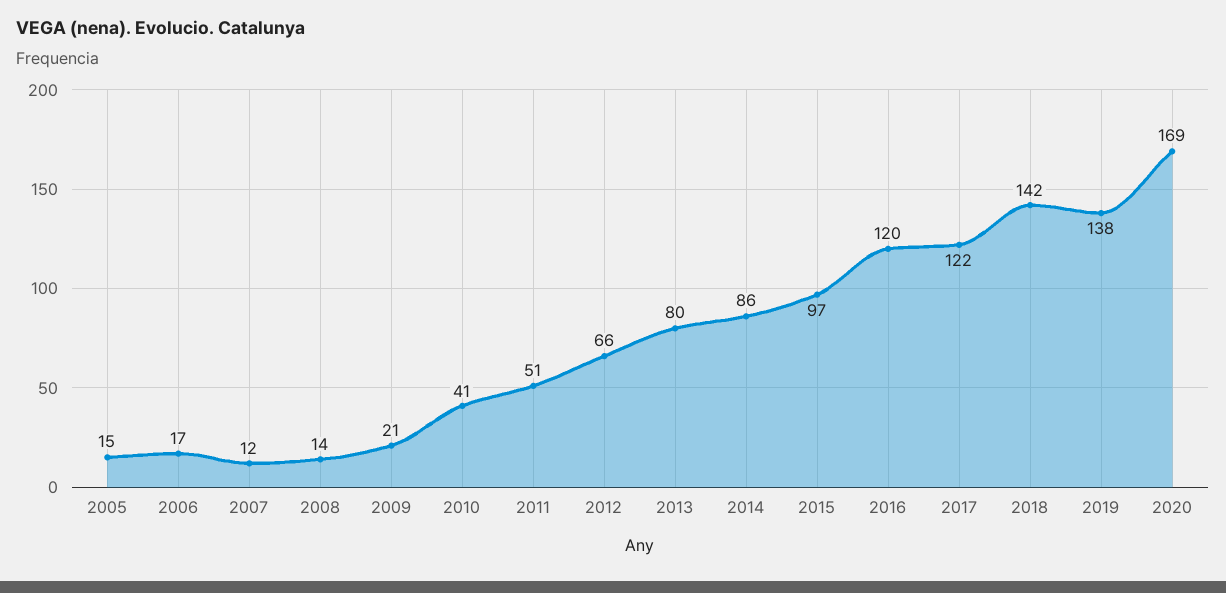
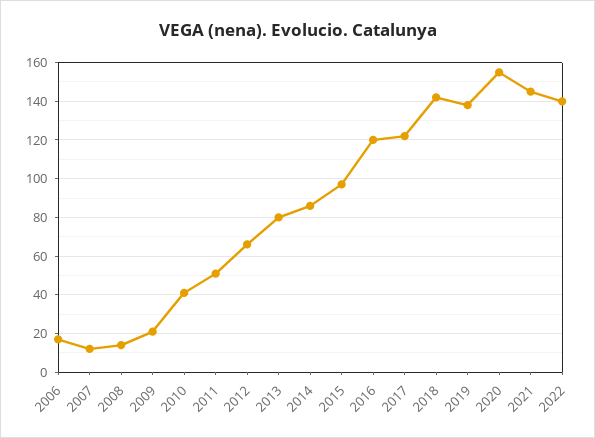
2005: 15 -> none
2020: 169 -> 155
2021: none -> 145
2022: none -> 140

